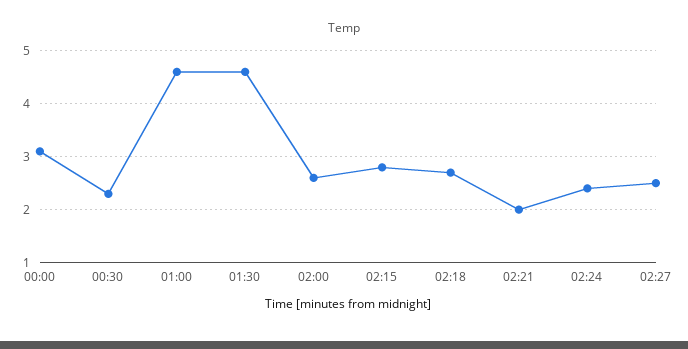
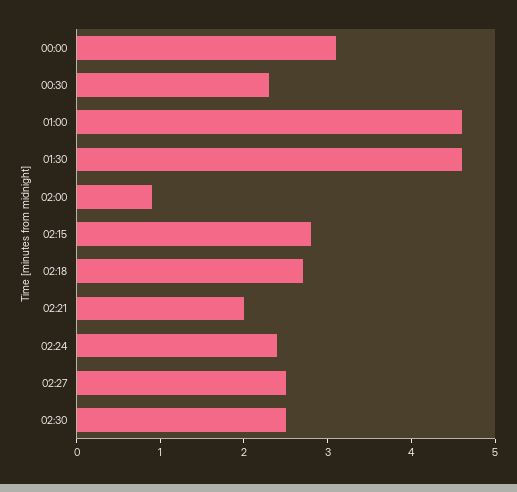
02:00: 2.5 -> 0.9
02:30: none -> 2.5

